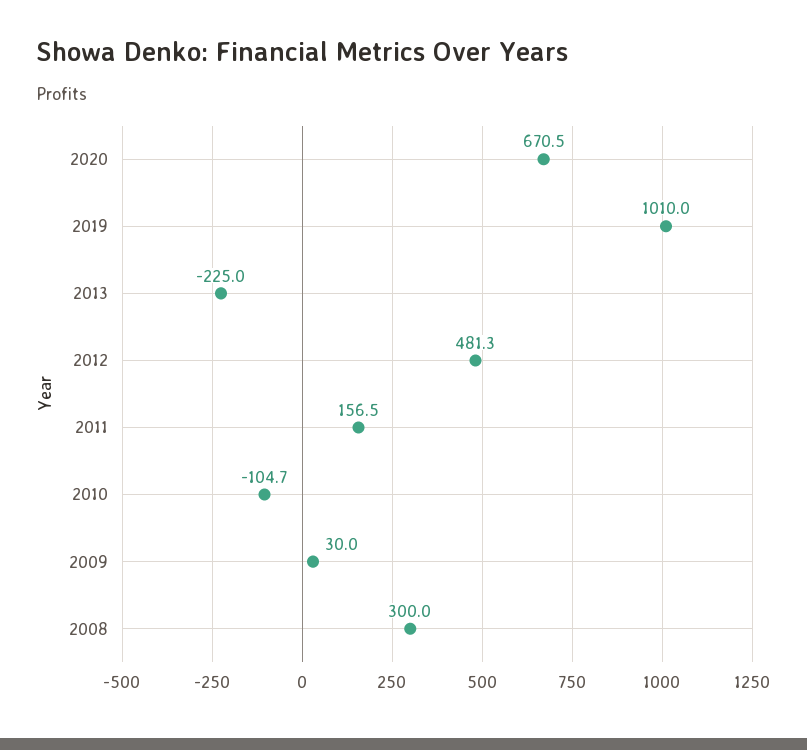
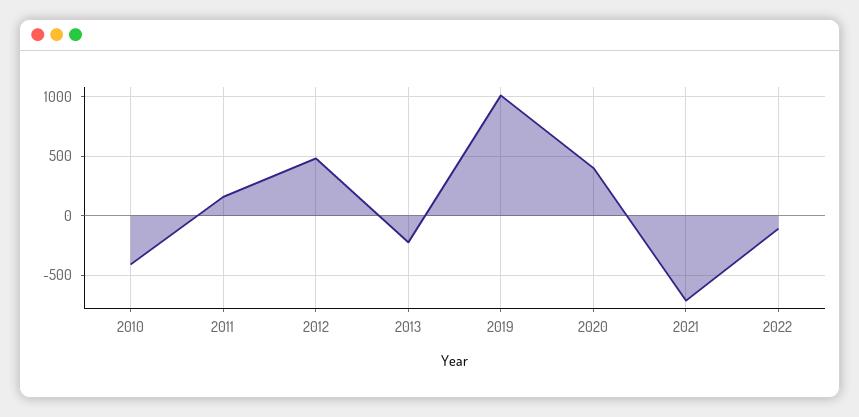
2020: 670.5 -> 400
2010: -104.7 -> -400
2009: 30 -> none
2008: 300 -> none
2021: none -> -700
2022: none -> -100

